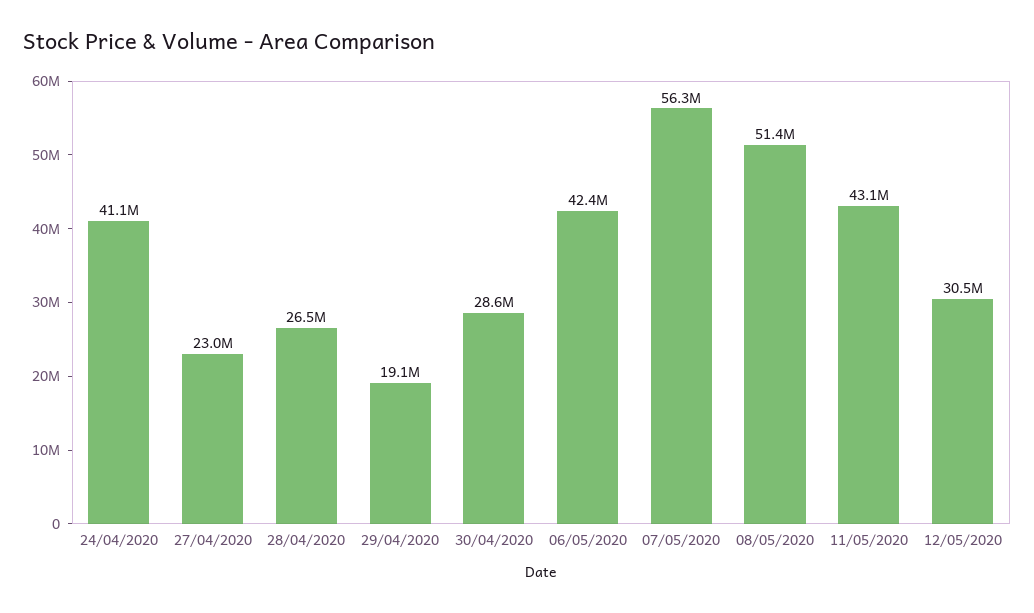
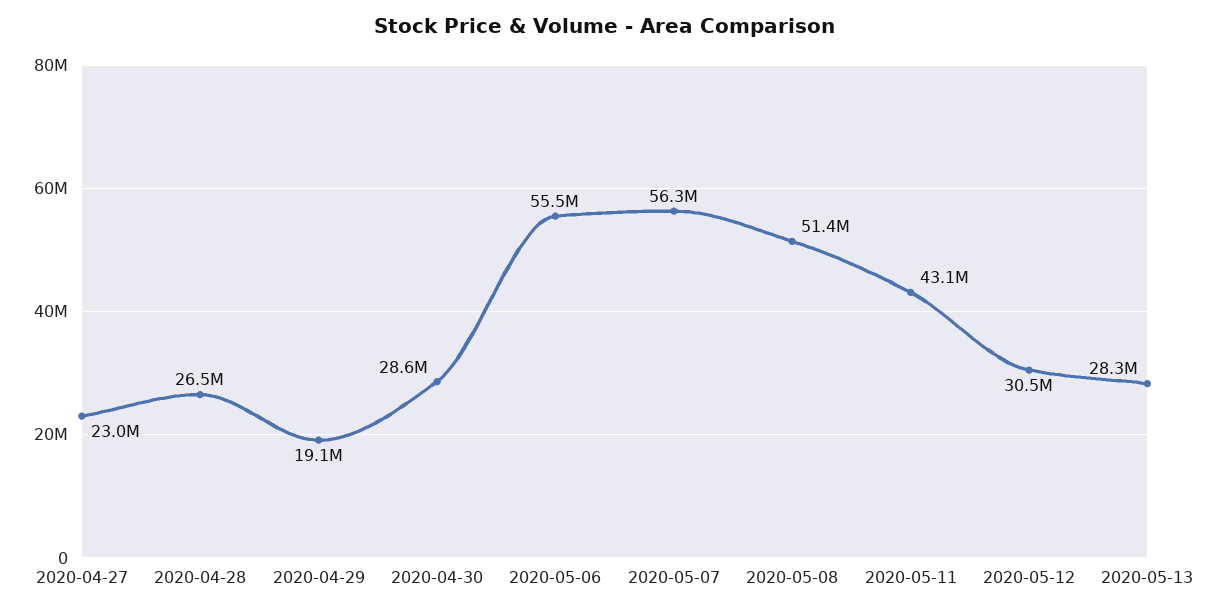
24/04/2020: 41100000 -> none
06/05/2020: 42400000 -> 55500000
2020-05-13: none -> 28300000

